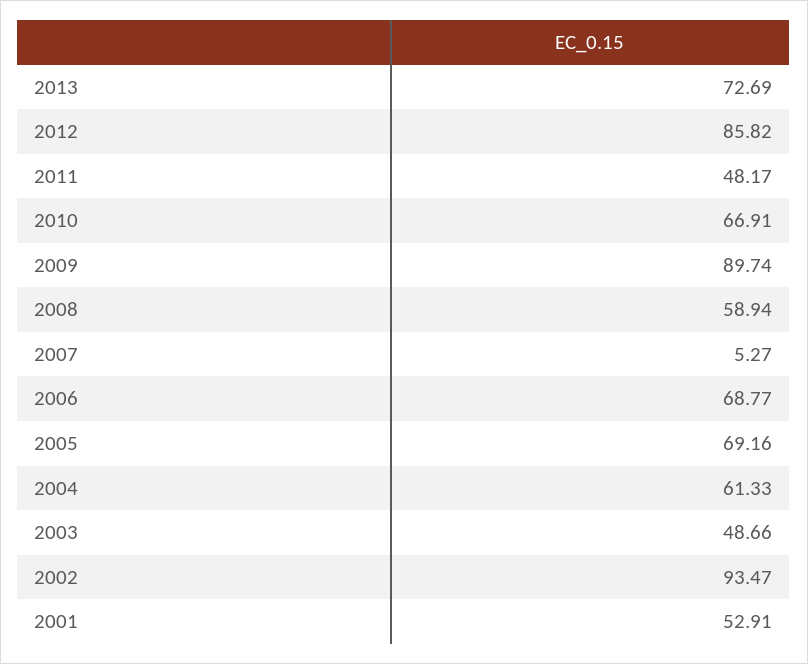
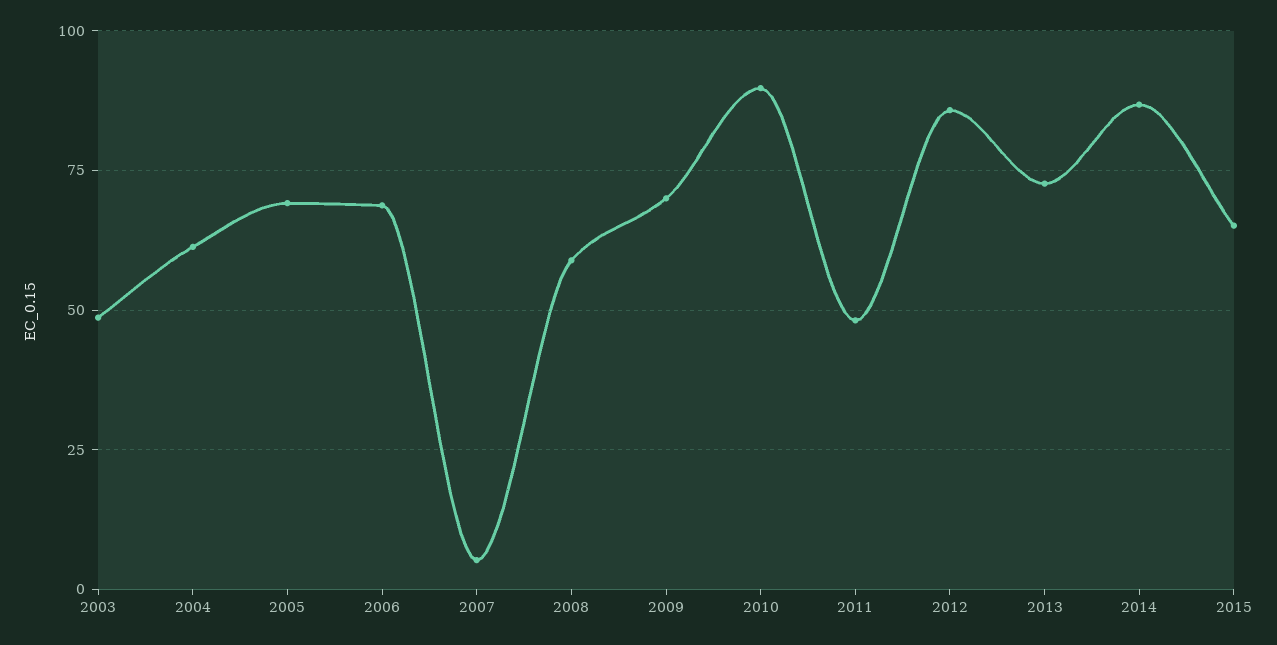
2010: 66.91 -> 90
2009: 89.74 -> 70
2002: 93.47 -> none
2001: 52.91 -> none
2014: none -> 87.5
2015: none -> 65

